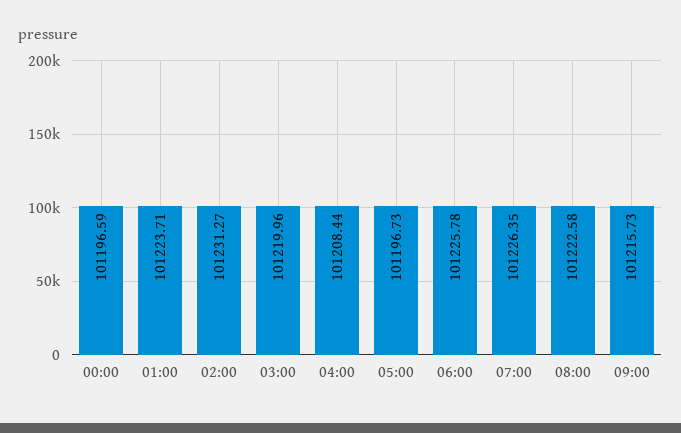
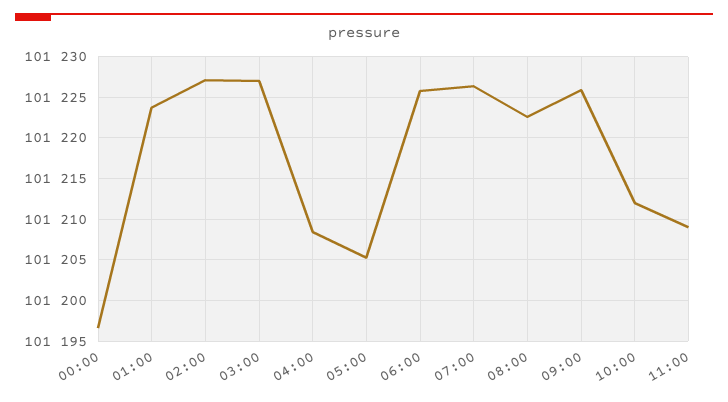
02:00: 101231.27 -> 101227
03:00: 101219.96 -> 101227
05:00: 101196.73 -> 101205
09:00: 101215.73 -> 101226
10:00: none -> 101212
11:00: none -> 101209

